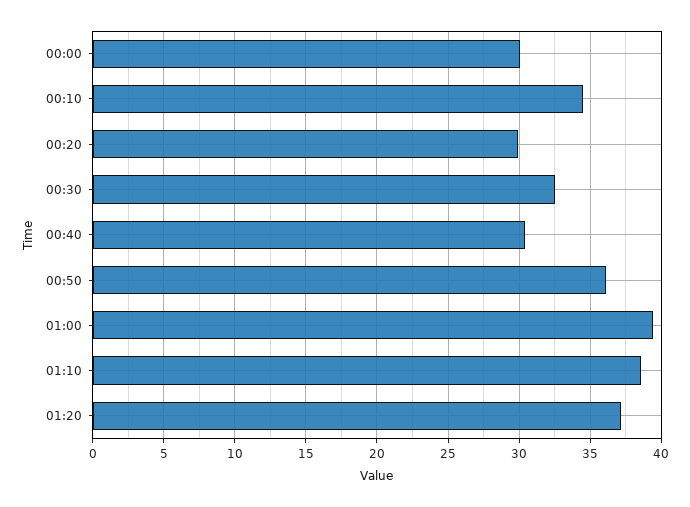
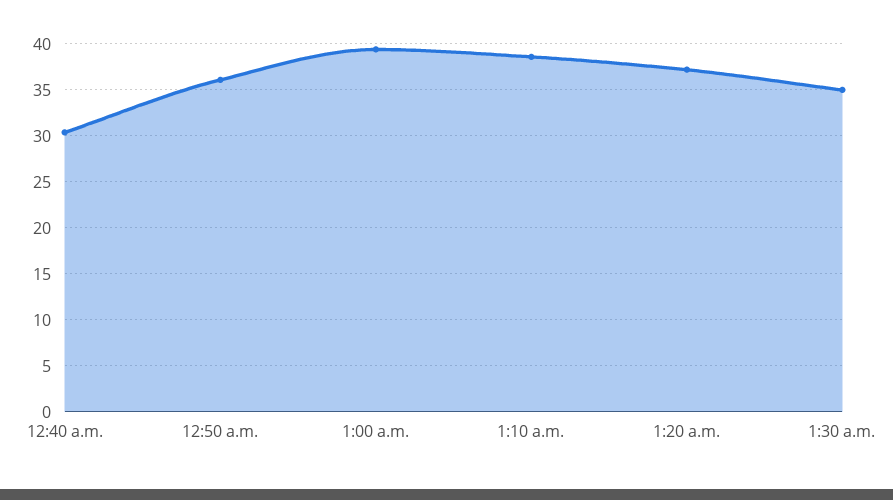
00:00: 30 -> none
00:10: 34.5 -> none
00:20: 30 -> none
00:30: 32.5 -> none
1:30 a.m.: none -> 35

